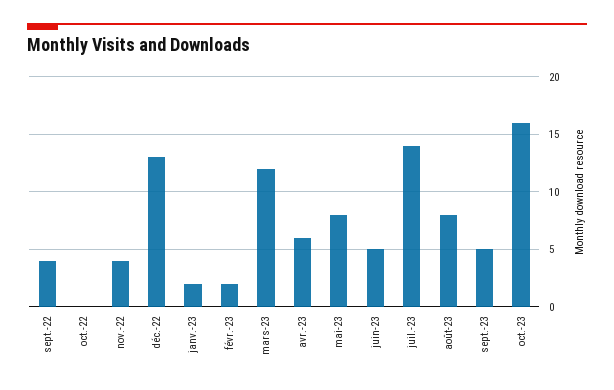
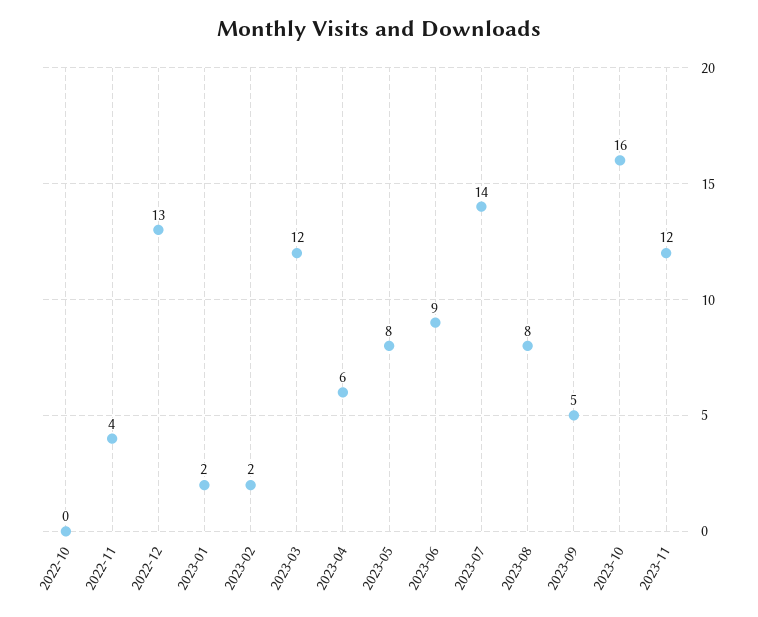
sept.-22: 4 -> none
juin-23: 5 -> 9
2023-11: none -> 12

